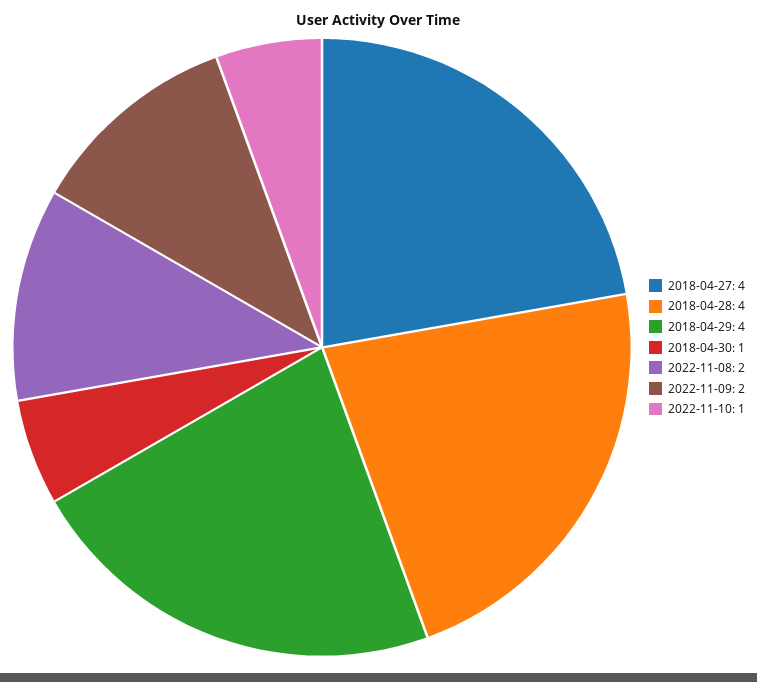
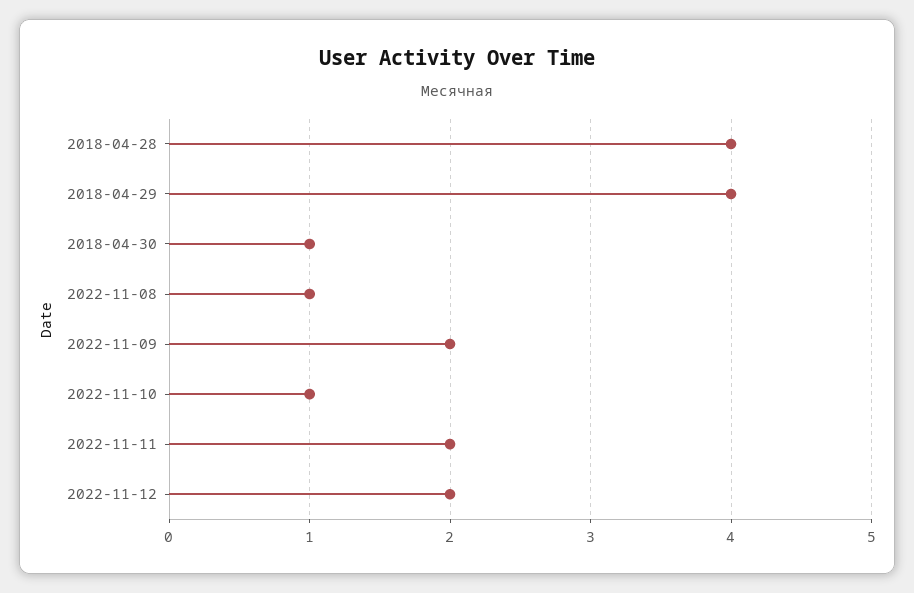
2018-04-27: 4 -> none
2022-11-08: 2 -> 1
2022-11-11: none -> 2
2022-11-12: none -> 2

